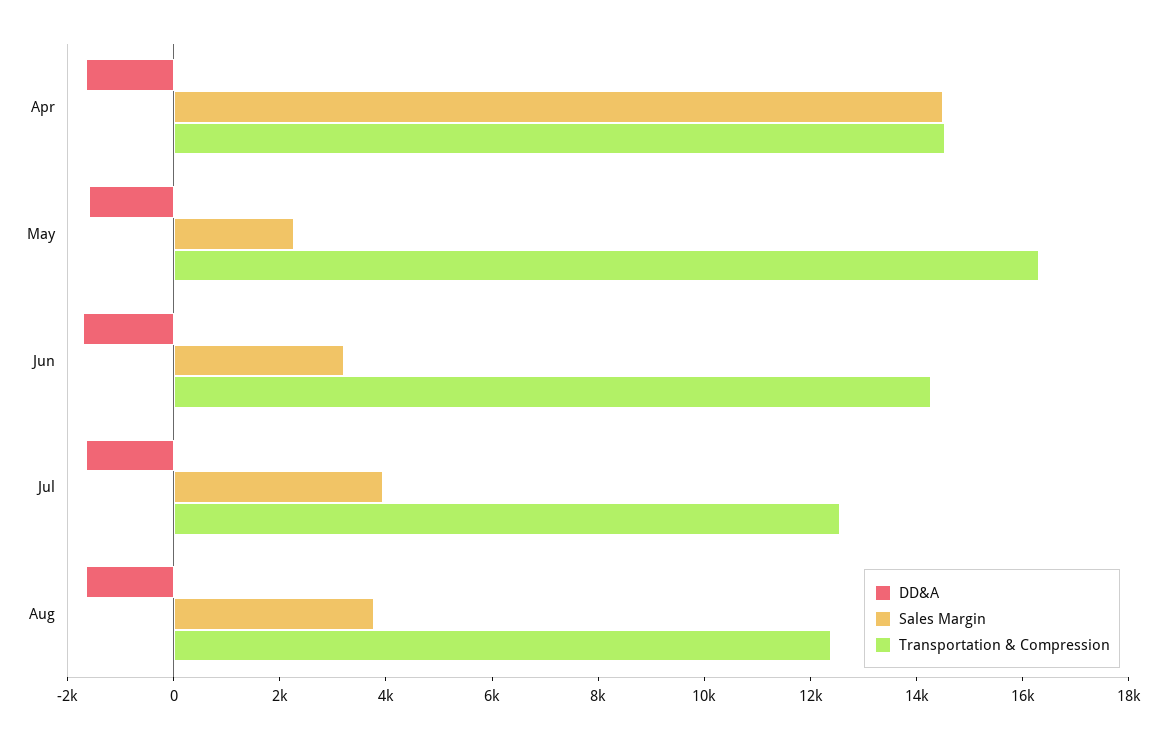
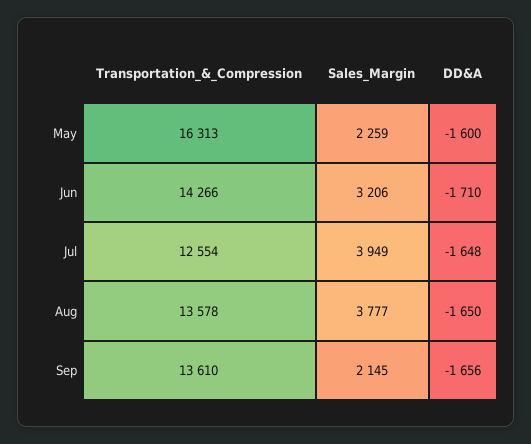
DD&A, Apr: -1500 -> none
Sales Margin, Apr: 14500 -> none
Transportation & Compression, Apr: 14500 -> none
Transportation & Compression, Aug: 12500 -> 13578
Transportation & Compression, Sep: none -> 13610
Sales Margin, Sep: none -> 2145
DD&A, Sep: none -> -1656

